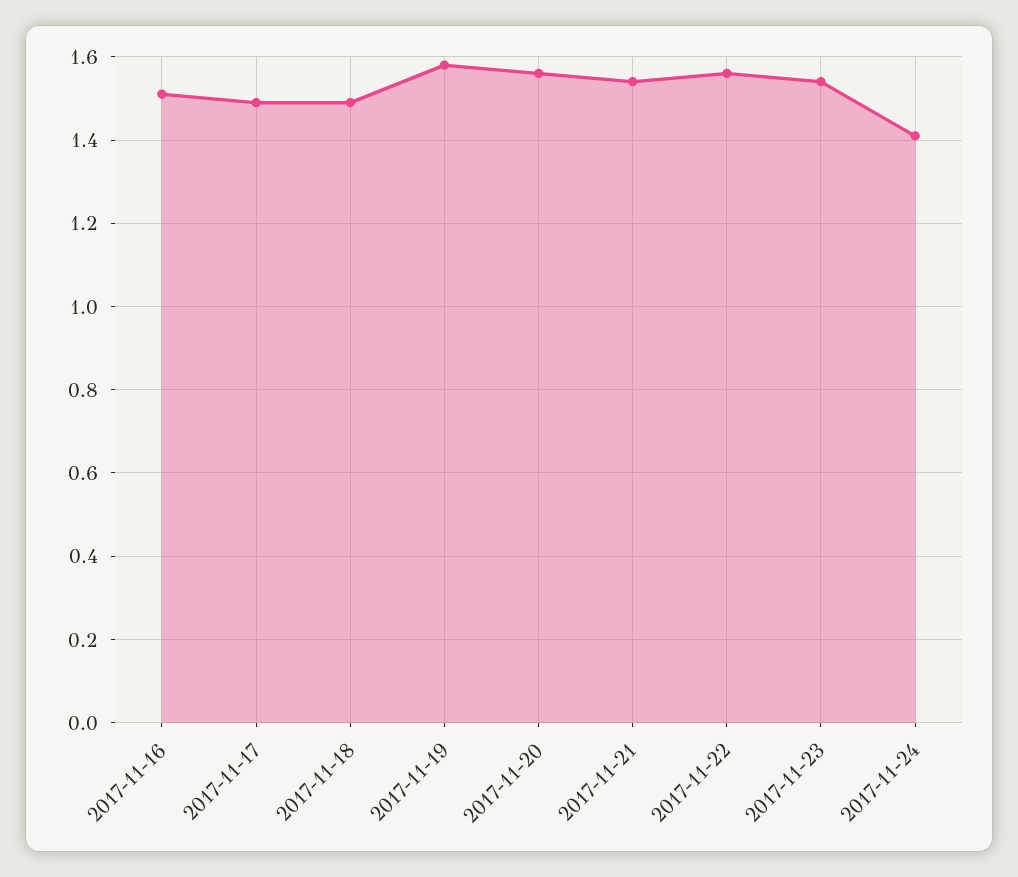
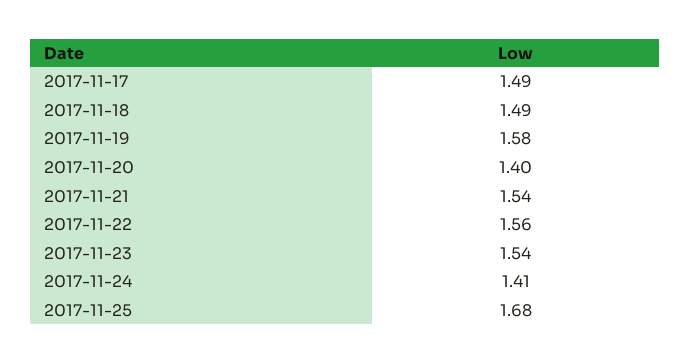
2017-11-16: 1.5 -> none
2017-11-20: 1.55 -> 1.4
2017-11-25: none -> 1.68

